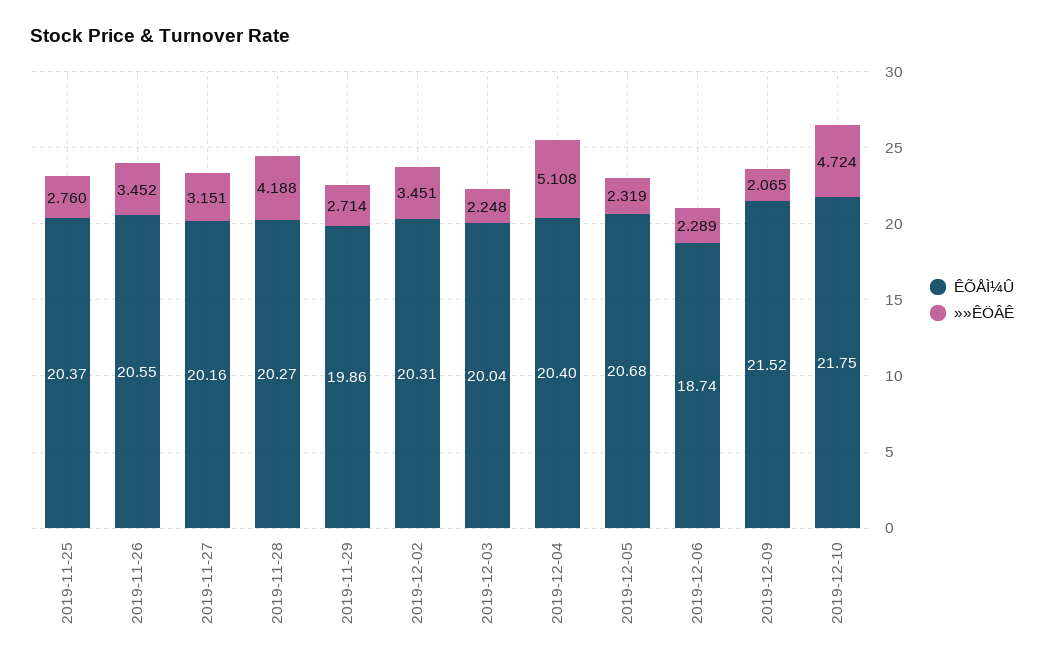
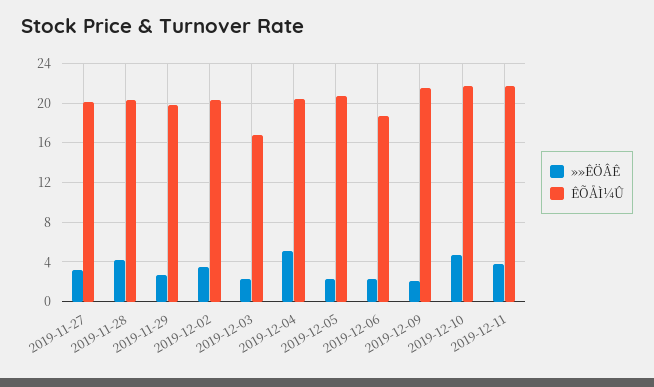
ÊÕÅÌ¼Û, 2019-11-25: 20.37 -> none
»»ÊÖÂÊ, 2019-11-25: 2.76 -> none
ÊÕÅÌ¼Û, 2019-11-26: 20.55 -> none
»»ÊÖÂÊ, 2019-11-26: 3.452 -> none
ÊÕÅÌ¼Û, 2019-12-03: 20.04 -> 17
»»ÊÖÂÊ, 2019-12-11: none -> 4
ÊÕÅÌ¼Û, 2019-12-11: none -> 22

